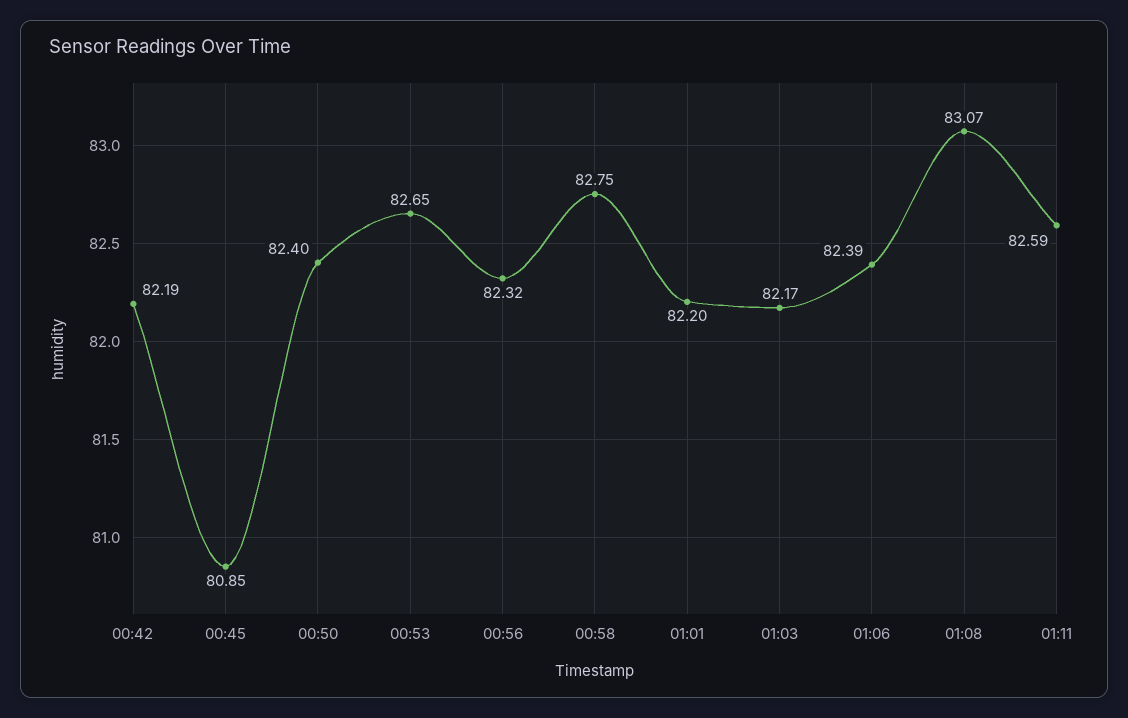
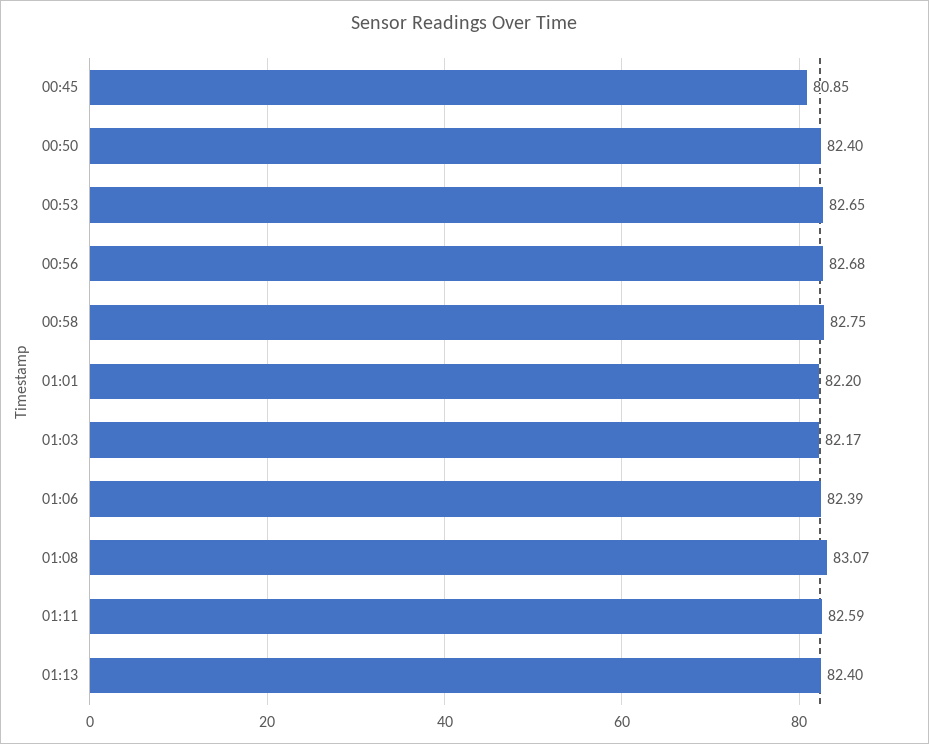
00:42: 82.19 -> none
00:56: 82.32 -> 82.68
01:13: none -> 82.4

